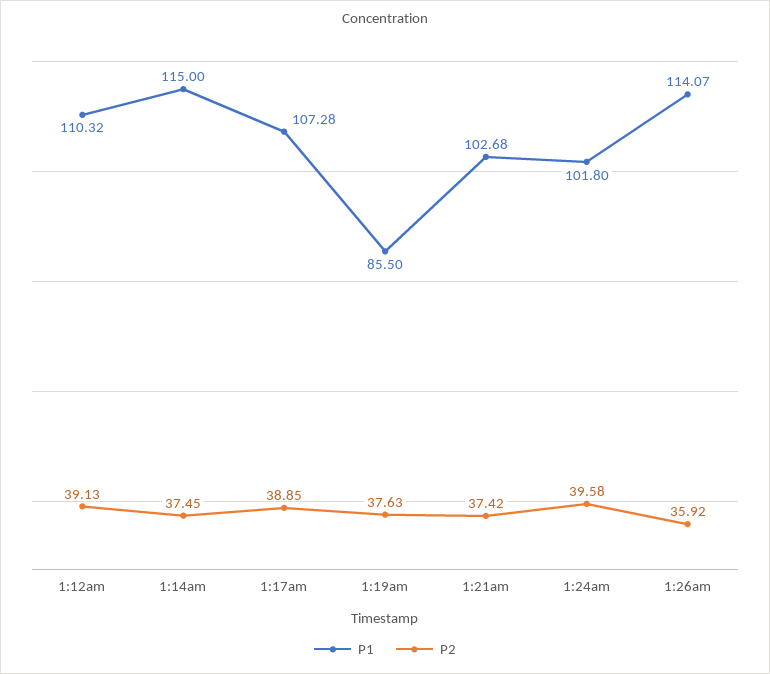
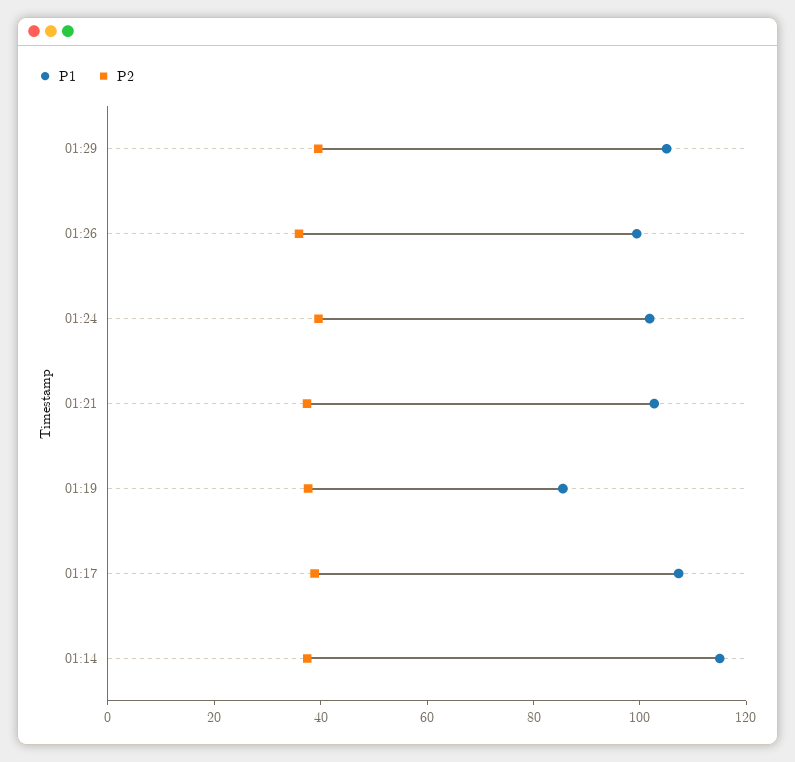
P1, 1:12am: 110.32 -> none
P2, 1:12am: 39.13 -> none
P1, 1:26am: 114.07 -> 100
P1, 01:29: none -> 105
P2, 01:29: none -> 40

